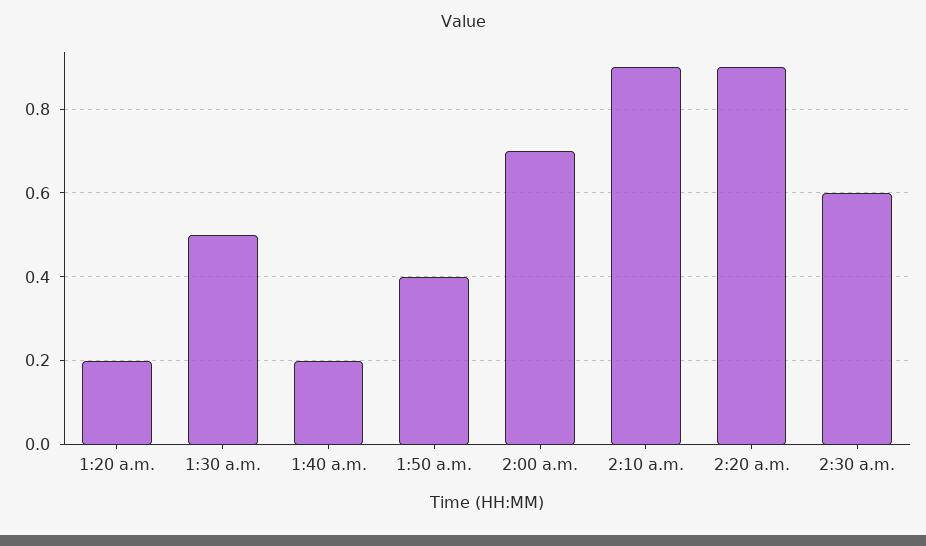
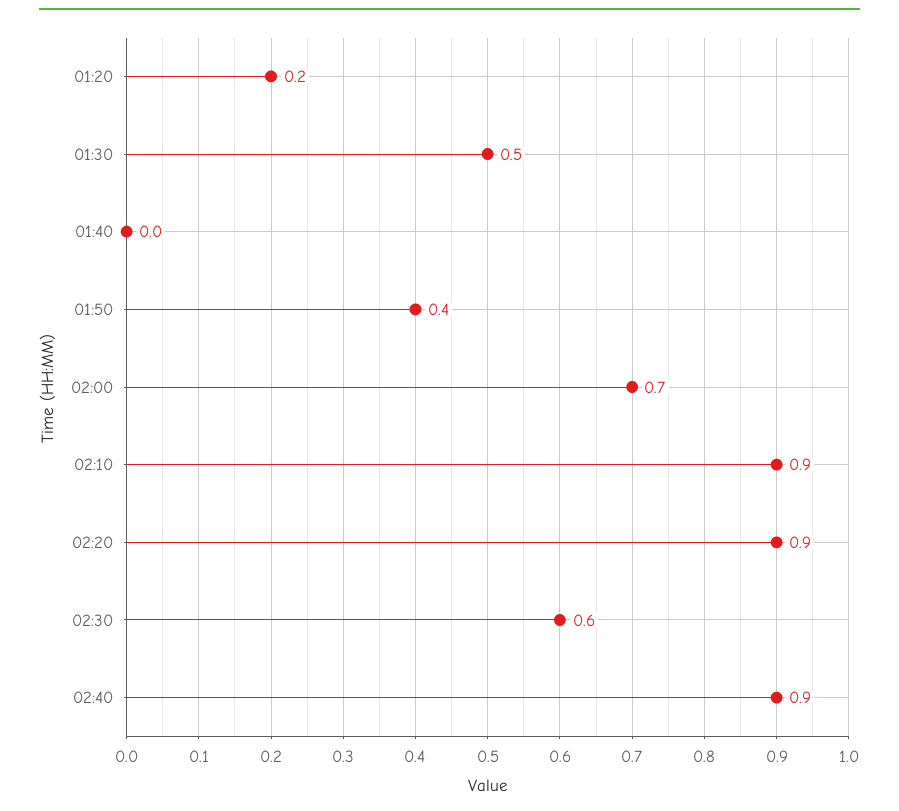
1:40 a.m.: 0.2 -> 0
02:40: none -> 0.9

